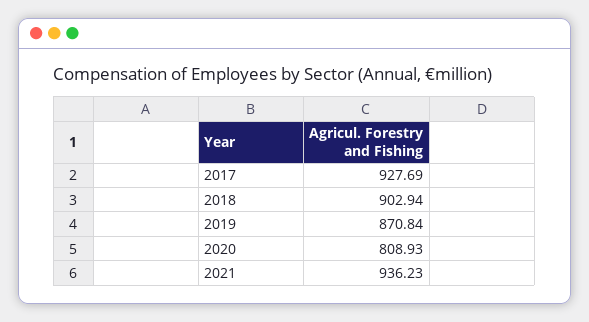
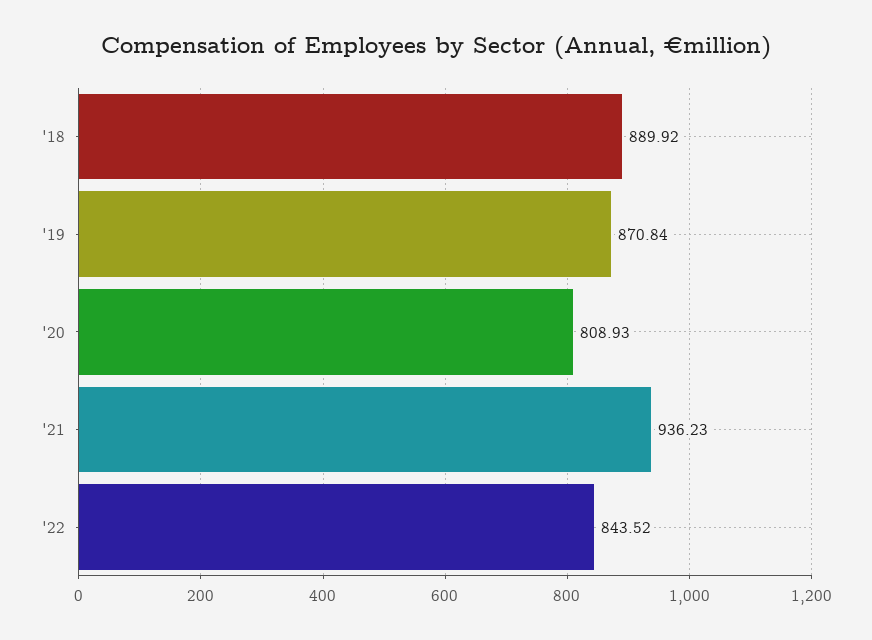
2017: 927.69 -> none
2018: 902.94 -> 889.92
'22: none -> 843.52

